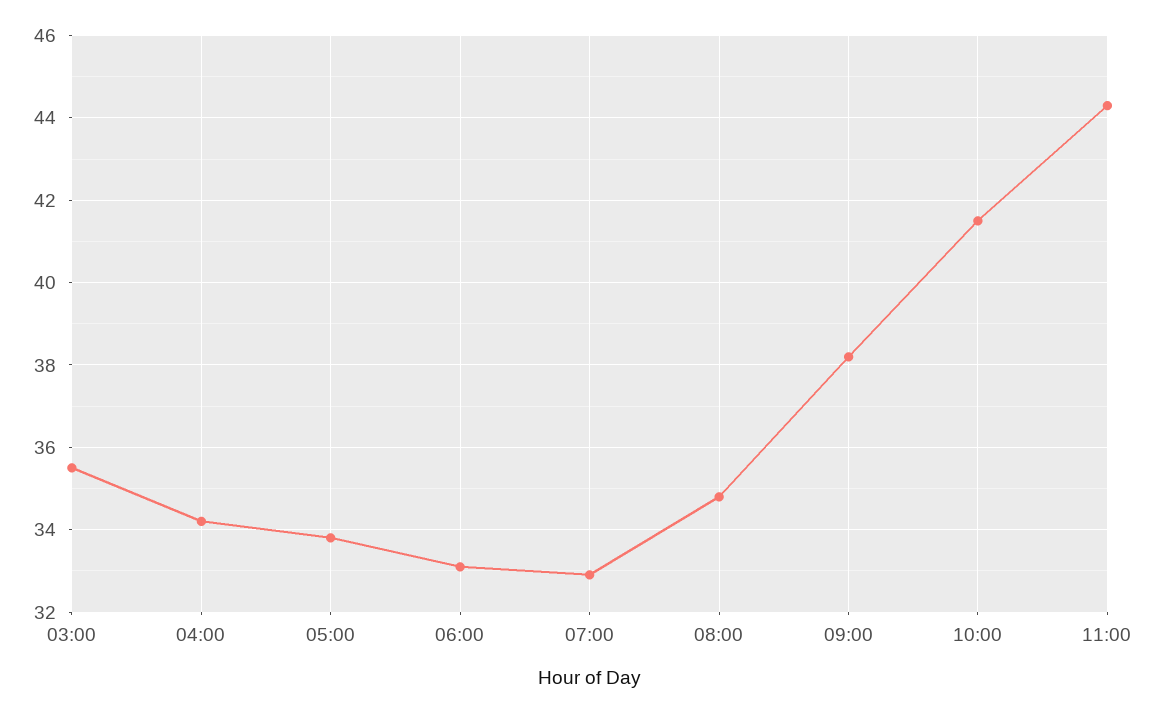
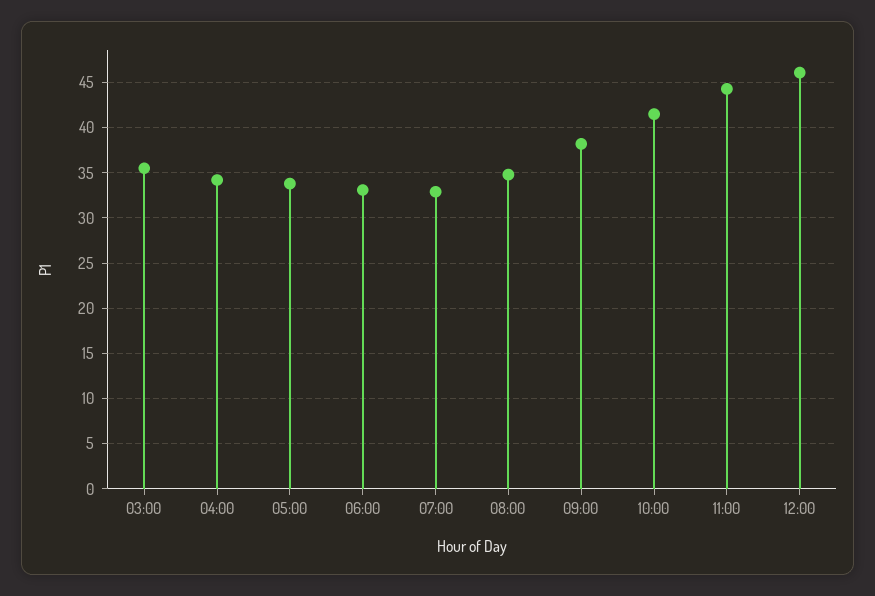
12:00: none -> 46

